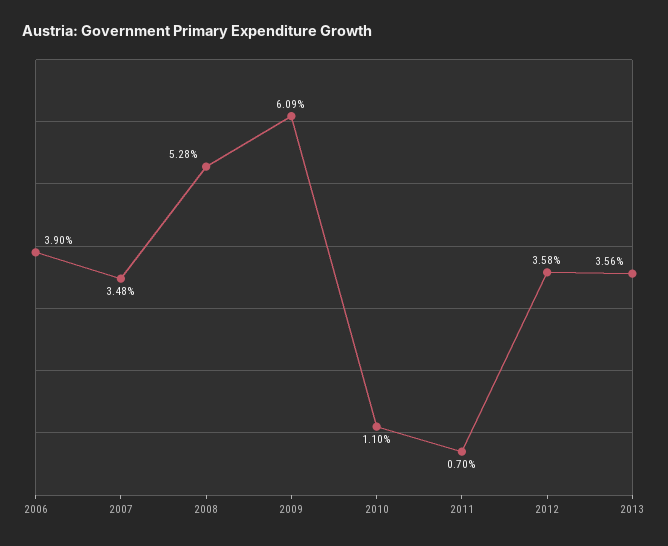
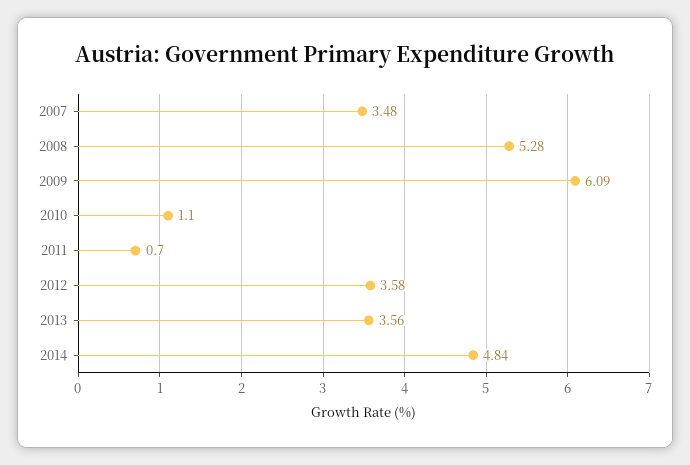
2006: 3.9 -> none
2014: none -> 4.84

